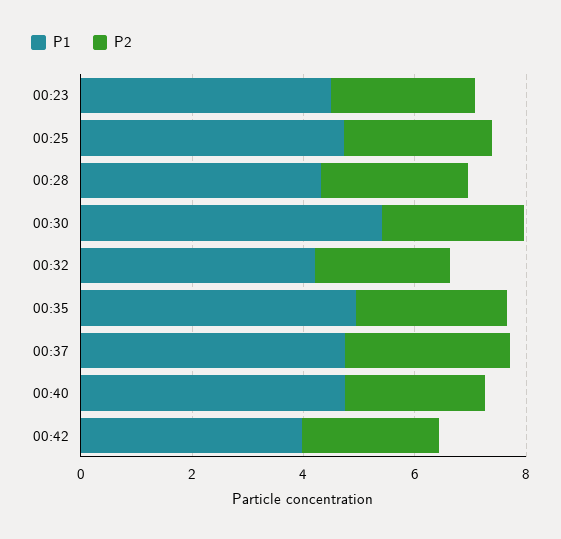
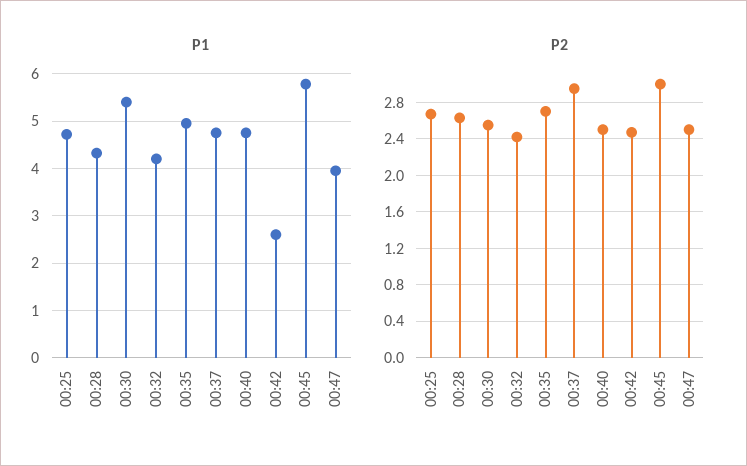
P1, 00:23: 4.5 -> none
P2, 00:23: 2.5 -> none
P1, 00:42: 4 -> 2.6
P1, 00:45: none -> 5.8
P1, 00:47: none -> 4
P2, 00:45: none -> 3
P2, 00:47: none -> 2.5

